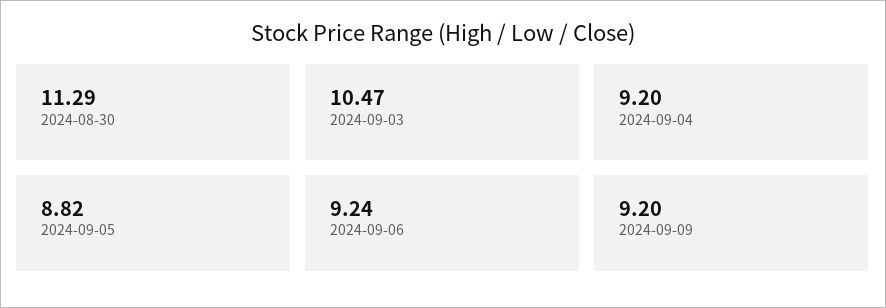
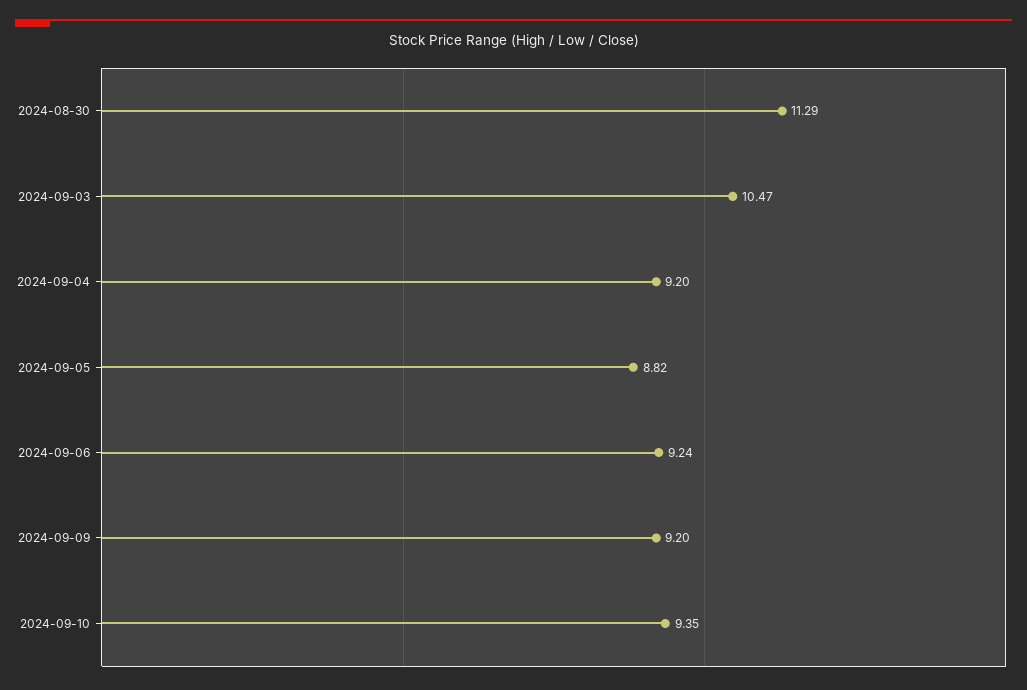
2024-09-10: none -> 9.35

